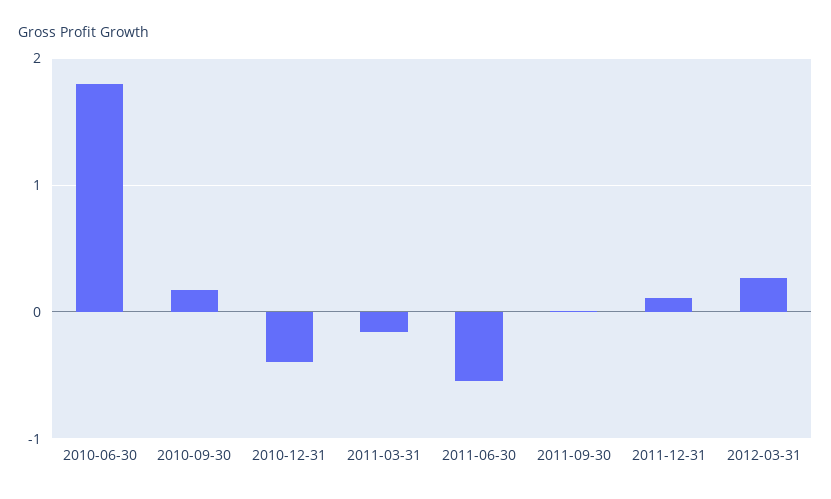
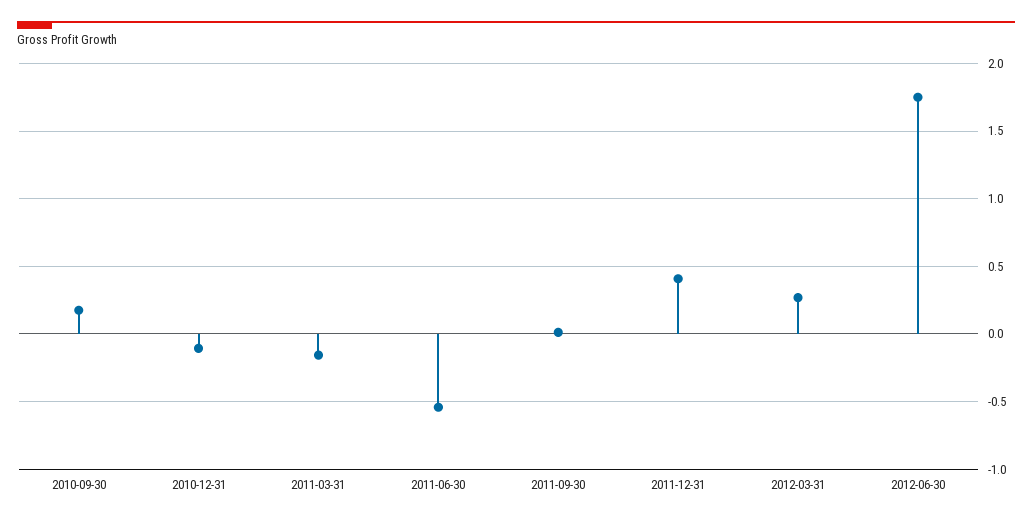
2010-06-30: 1.8 -> none
2010-12-31: -0.4 -> -0.1
2011-12-31: 0.1 -> 0.4
2012-06-30: none -> 1.75

